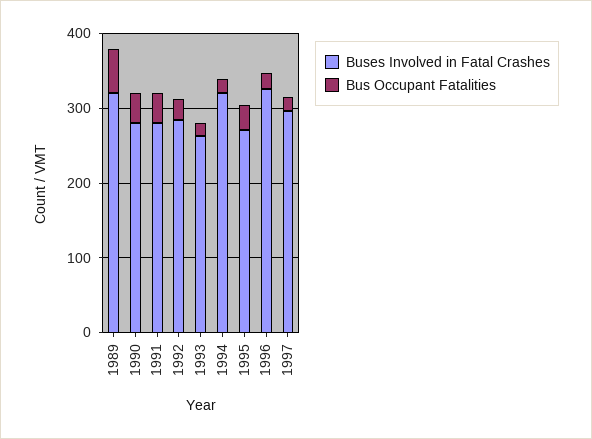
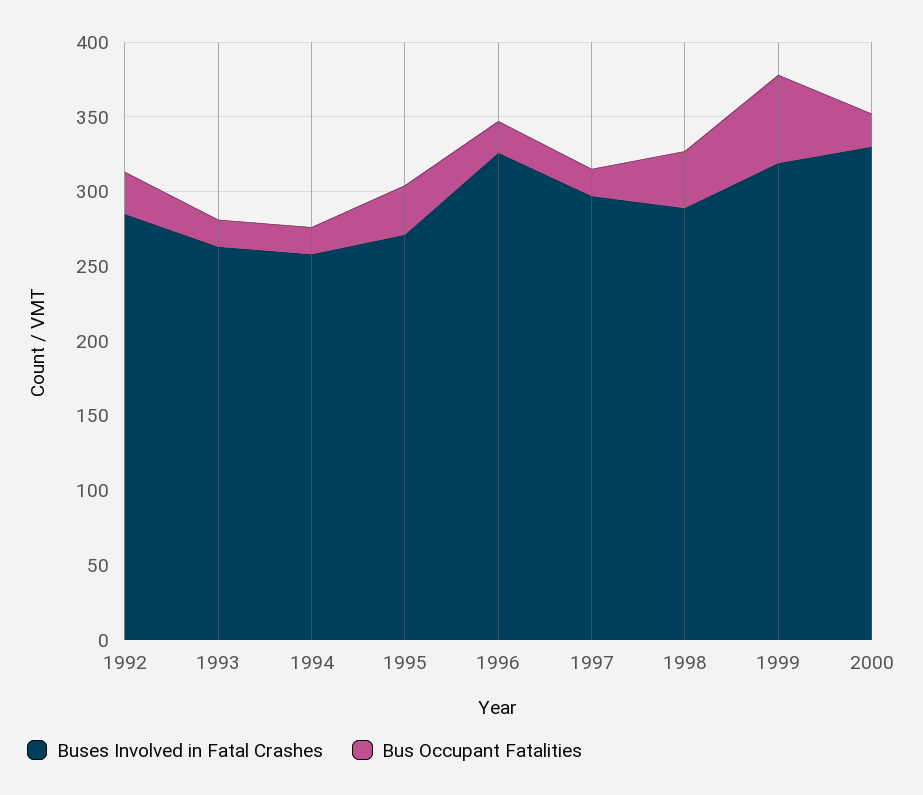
Buses Involved in Fatal Crashes, 1989: 320 -> none
Bus Occupant Fatalities, 1989: 60 -> none
Buses Involved in Fatal Crashes, 1990: 280 -> none
Bus Occupant Fatalities, 1990: 40 -> none
Buses Involved in Fatal Crashes, 1991: 280 -> none
Bus Occupant Fatalities, 1991: 40 -> none
Buses Involved in Fatal Crashes, 1994: 320 -> 260
Buses Involved in Fatal Crashes, 1998: none -> 290
Bus Occupant Fatalities, 1998: none -> 40
Buses Involved in Fatal Crashes, 1999: none -> 320
Bus Occupant Fatalities, 1999: none -> 60
Buses Involved in Fatal Crashes, 2000: none -> 330
Bus Occupant Fatalities, 2000: none -> 20

